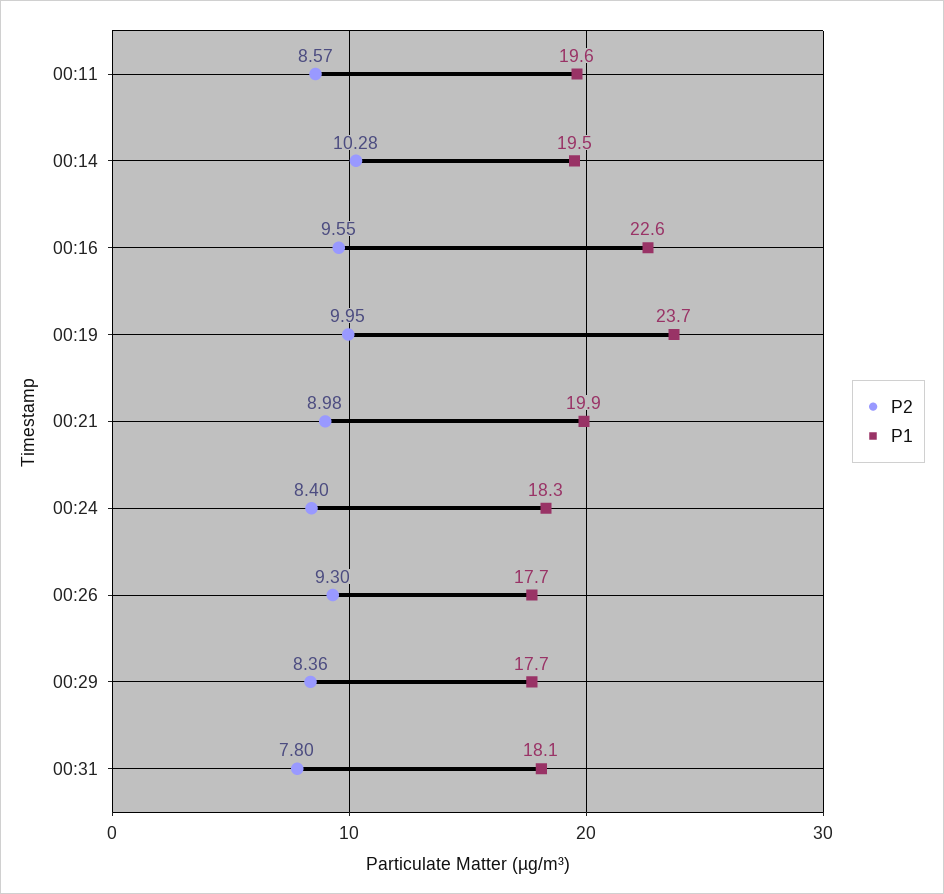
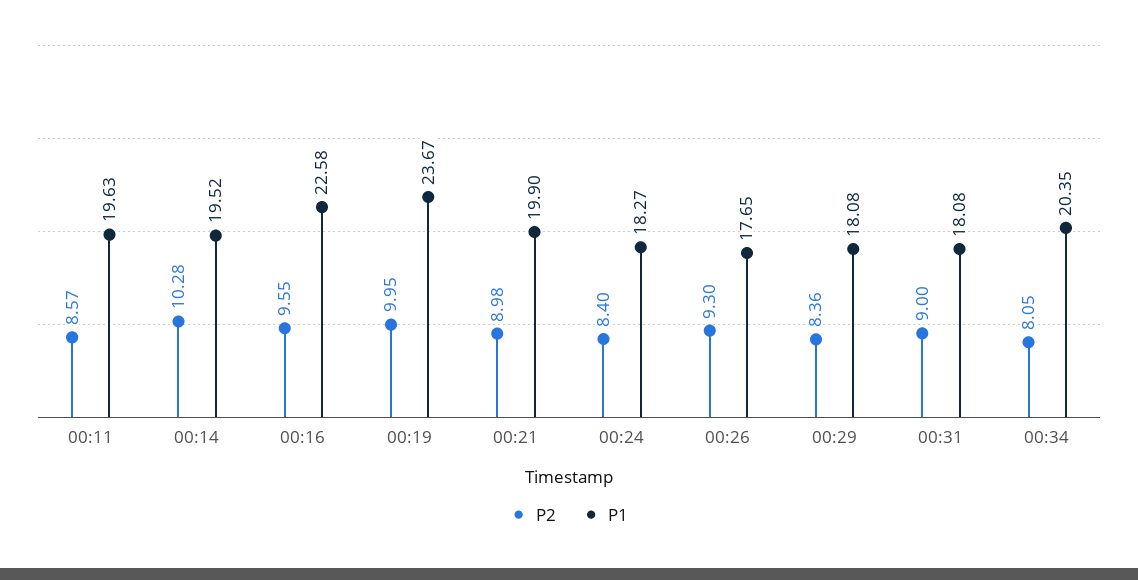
P1, 00:29: 17.7 -> 18.08
P2, 00:31: 7.8 -> 9
P2, 00:34: none -> 8.05
P1, 00:34: none -> 20.35

